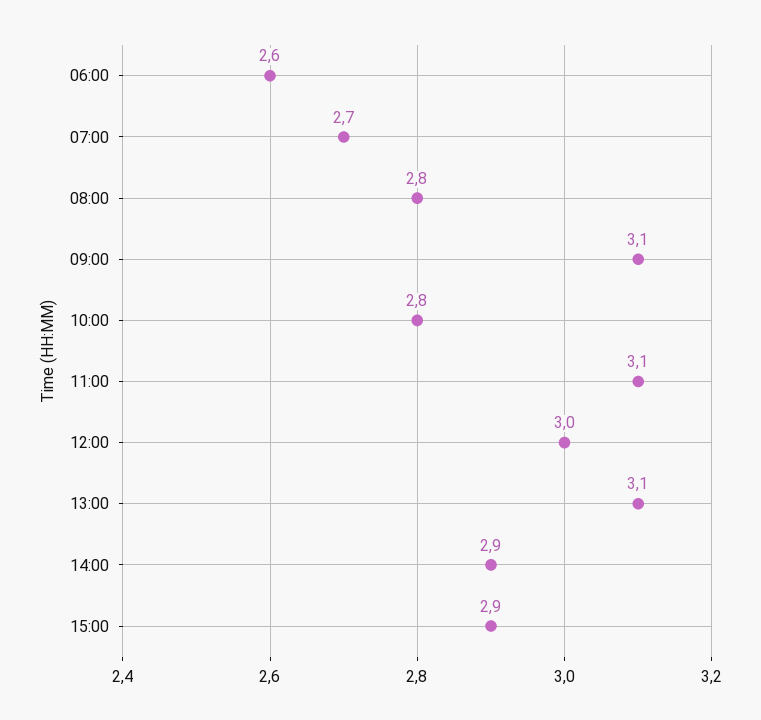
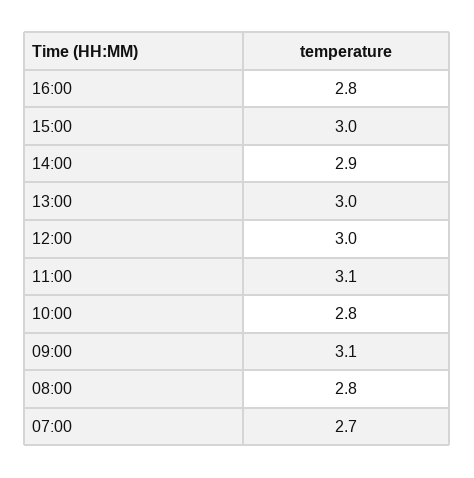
06:00: 2.6 -> none
13:00: 3.1 -> 3
15:00: 2.9 -> 3
16:00: none -> 2.8

